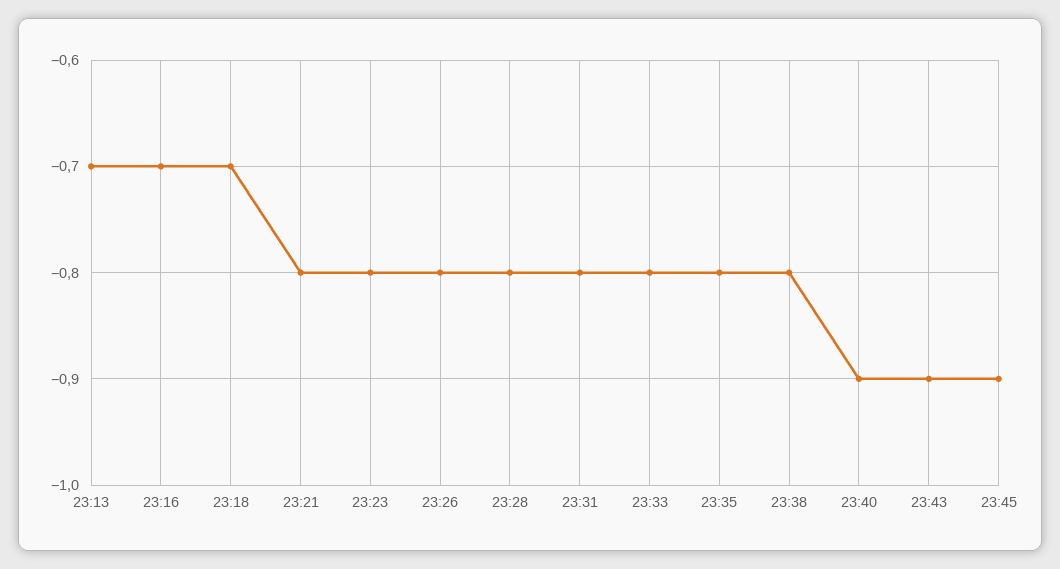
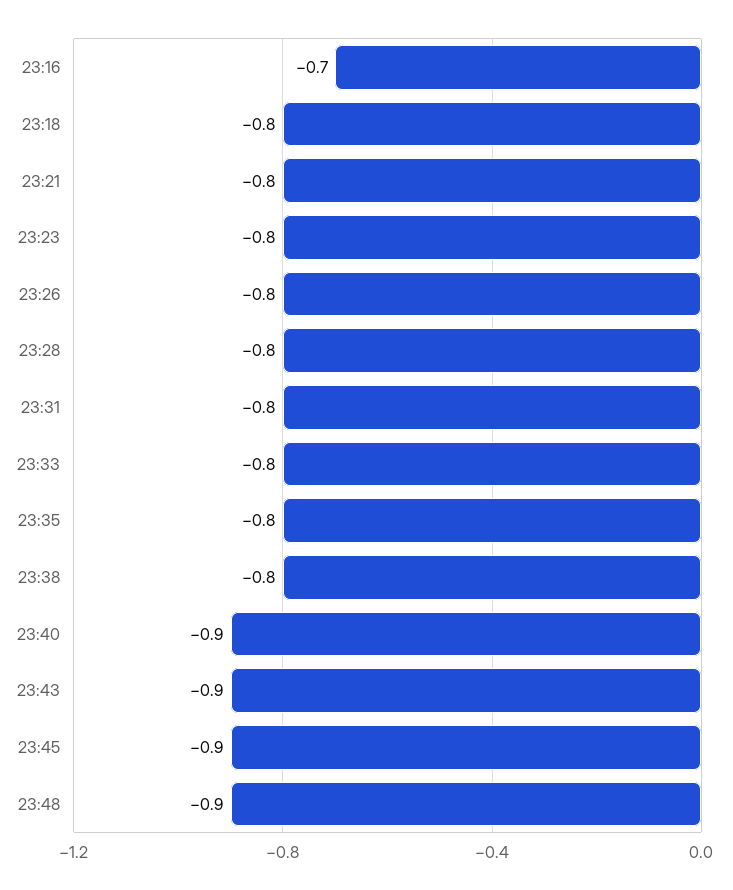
23:13: -0.7 -> none
23:18: -0.7 -> -0.8
23:48: none -> -0.9

